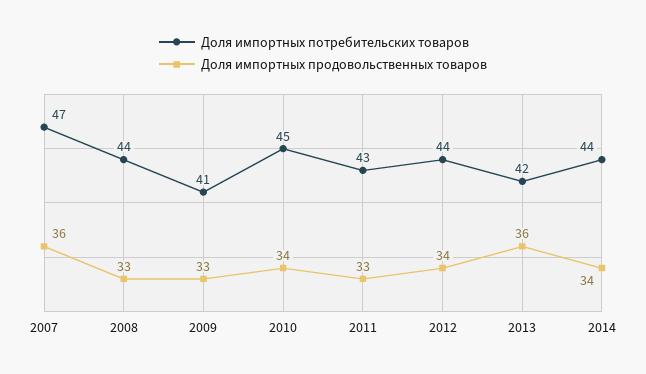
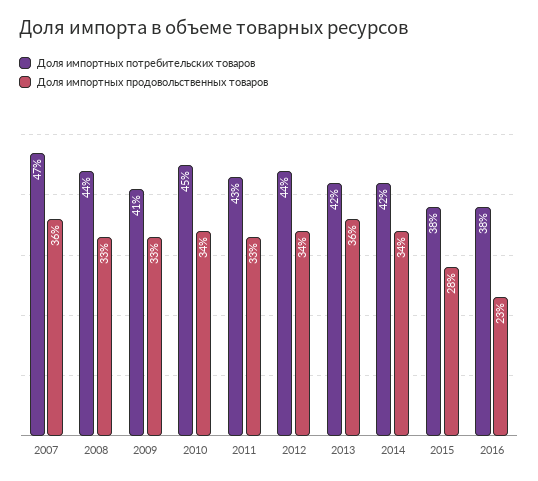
Доля импортных потребительских товаров, 2014: 44 -> 42
Доля импортных потребительских товаров, 2015: none -> 38
Доля импортных продовольственных товаров, 2015: none -> 28
Доля импортных потребительских товаров, 2016: none -> 38
Доля импортных продовольственных товаров, 2016: none -> 23

